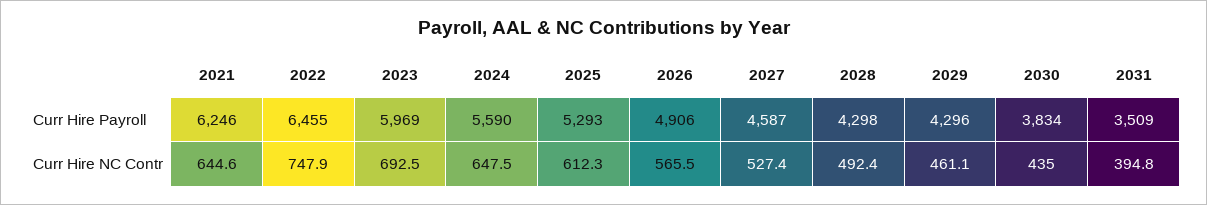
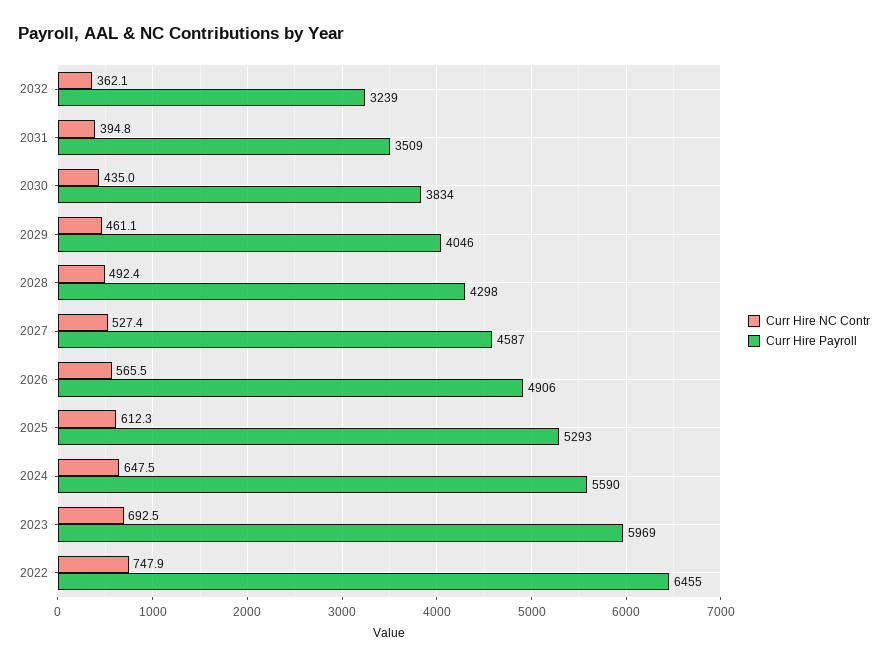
Curr Hire Payroll, 2021: 6246 -> none
Curr Hire Payroll, 2029: 4296 -> 4046
Curr Hire NC Contr, 2021: 644.6 -> none
Curr Hire NC Contr, 2032: none -> 362.1
Curr Hire Payroll, 2032: none -> 3239

